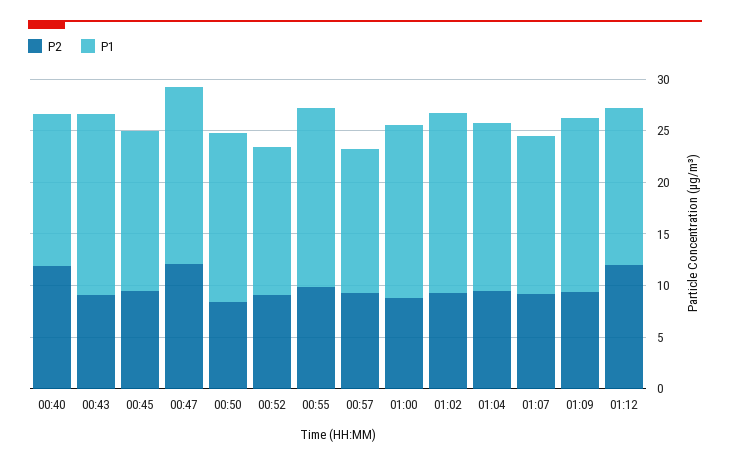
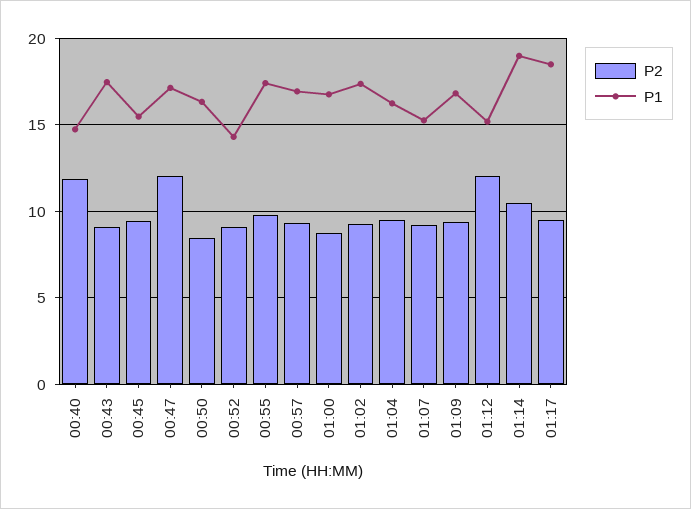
P1, 00:57: 14 -> 17
P2, 01:14: none -> 10.5
P1, 01:14: none -> 19
P2, 01:17: none -> 9.5
P1, 01:17: none -> 18.5

